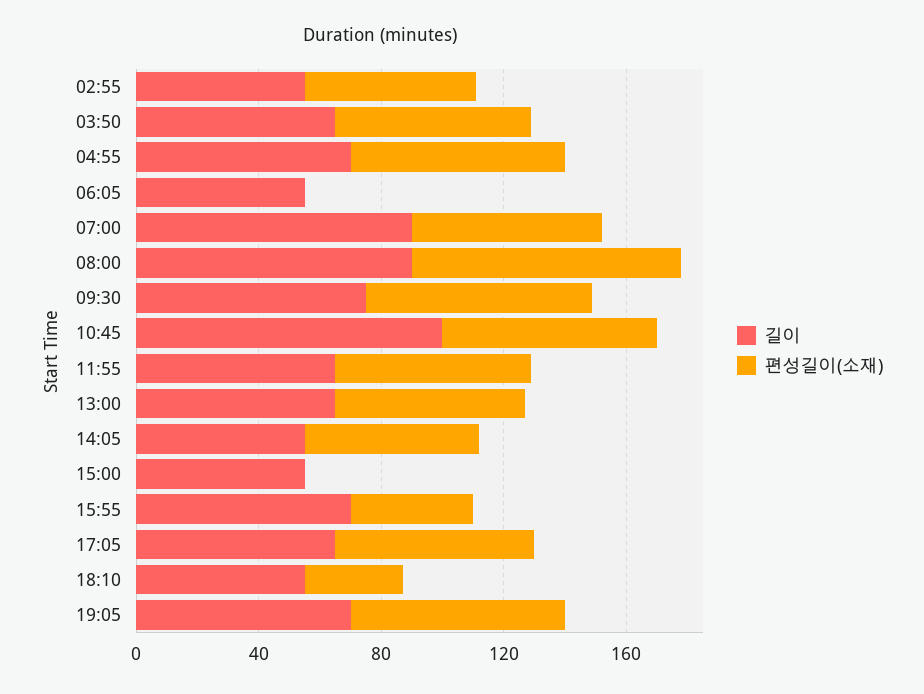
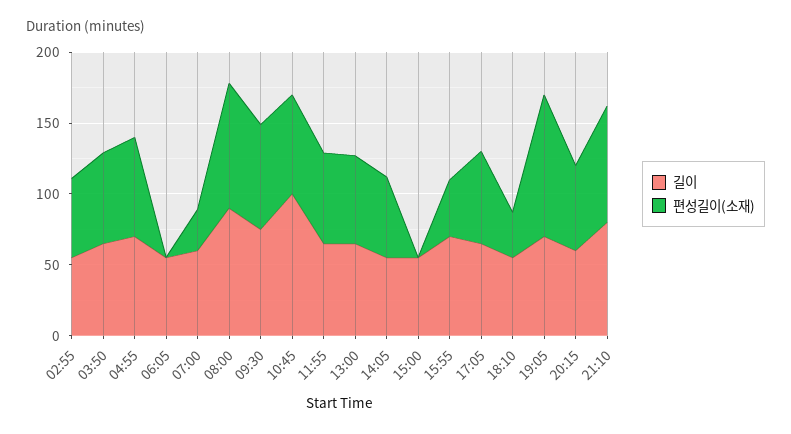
길이, 07:00: 90 -> 60
편성길이(소재), 07:00: 60 -> 30
편성길이(소재), 19:05: 70 -> 100
길이, 20:15: none -> 60
편성길이(소재), 20:15: none -> 60
길이, 21:10: none -> 80
편성길이(소재), 21:10: none -> 80

